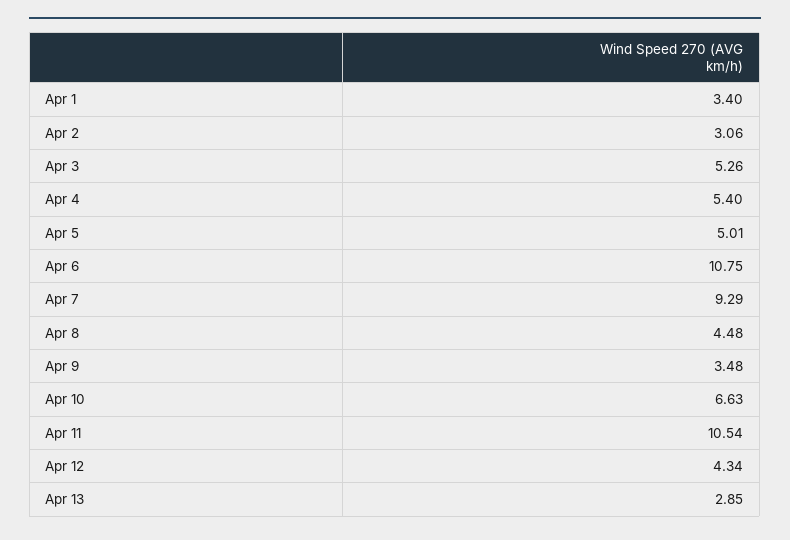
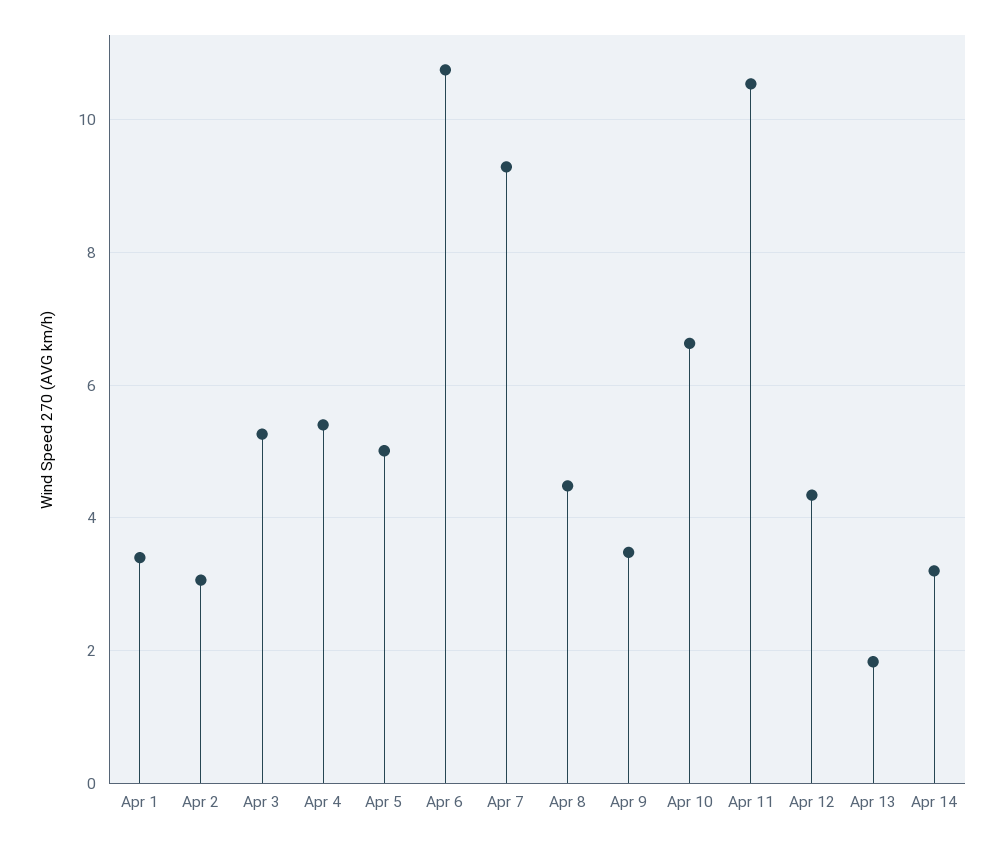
Apr 13: 2.85 -> 1.8
Apr 14: none -> 3.2

